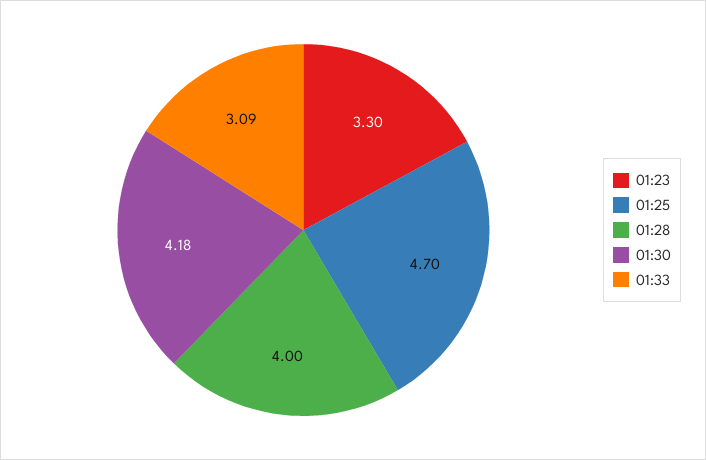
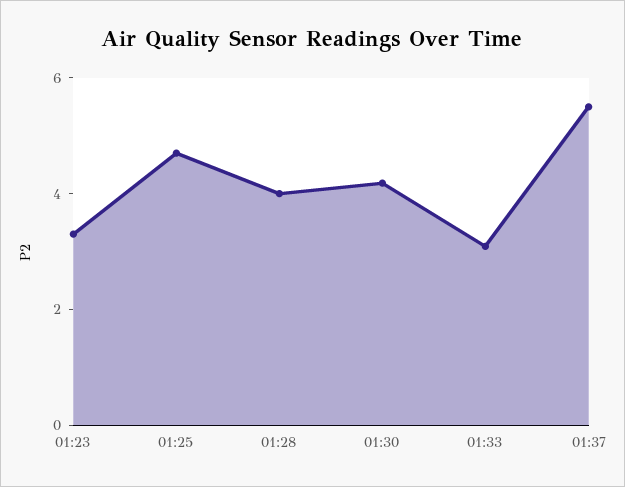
01:37: none -> 5.5

